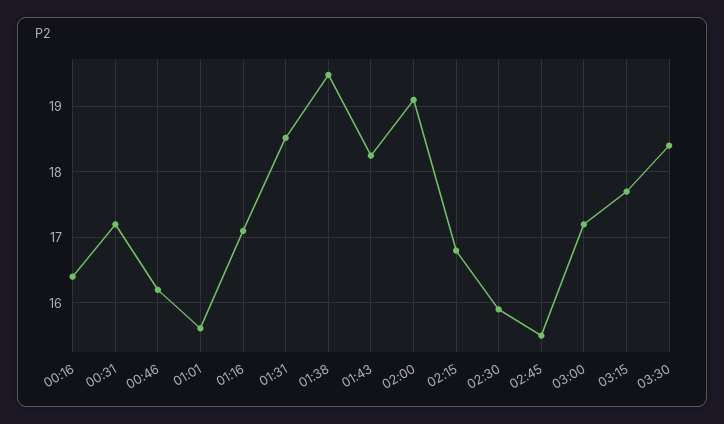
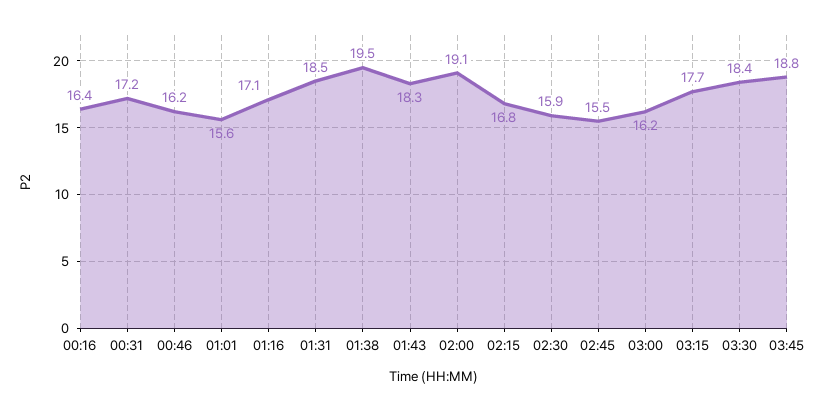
03:00: 17.2 -> 16.2
03:45: none -> 18.8

